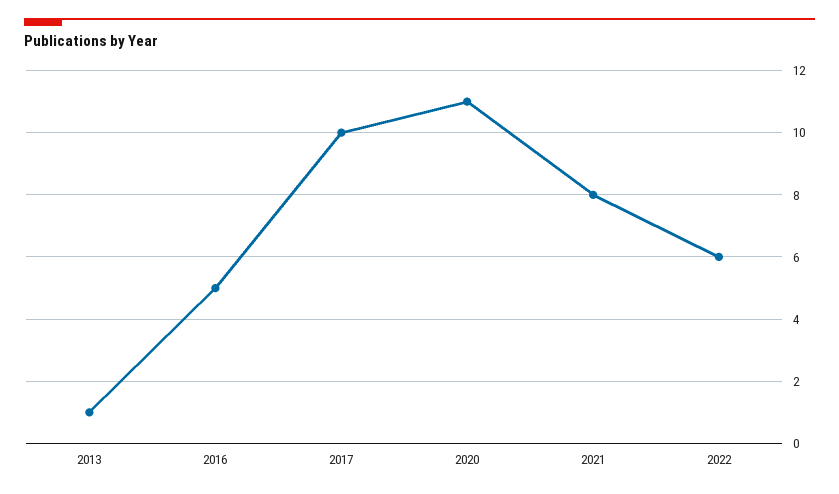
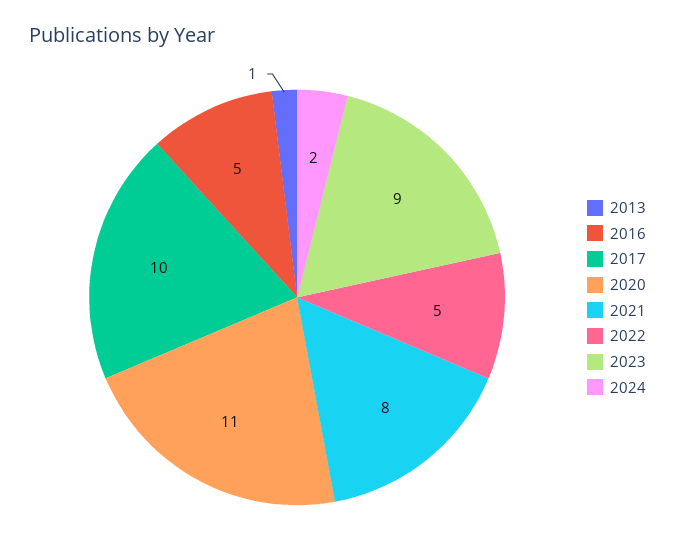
2022: 6 -> 5
2023: none -> 9
2024: none -> 2

